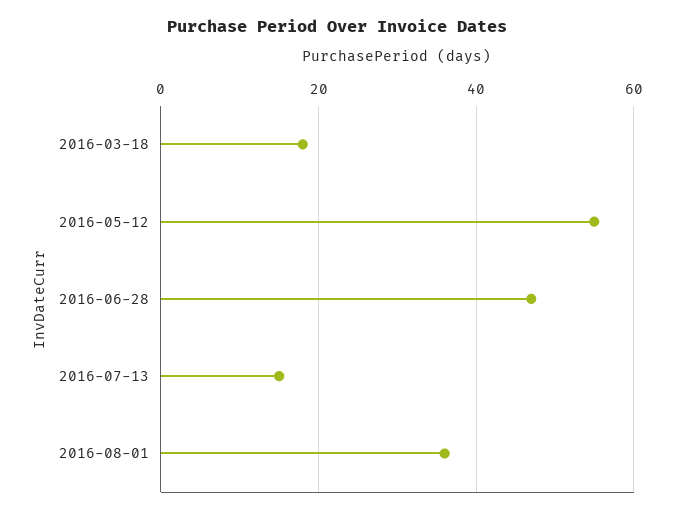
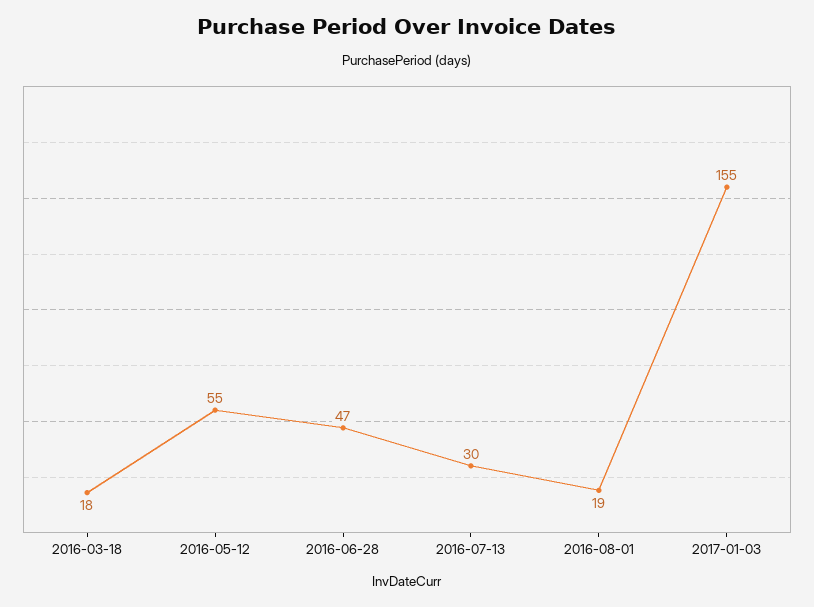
2016-07-13: 15 -> 30
2016-08-01: 35 -> 19
2017-01-03: none -> 155

